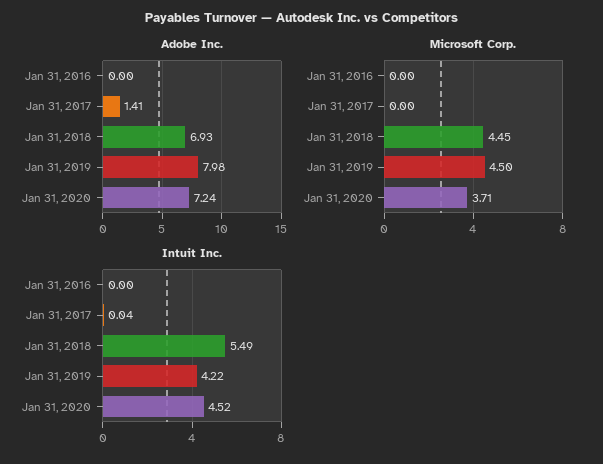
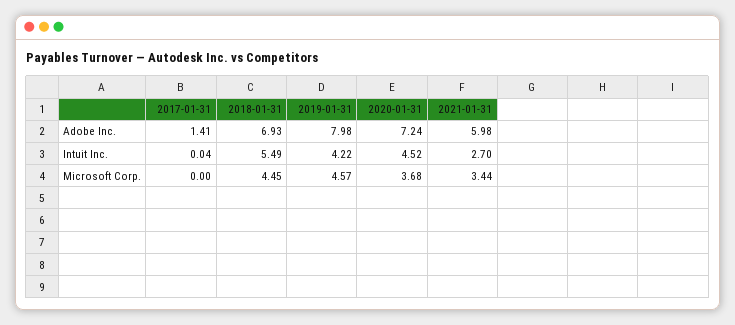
Adobe Inc., Jan 31, 2016: 0 -> none
Microsoft Corp., Jan 31, 2016: 0 -> none
Microsoft Corp., Jan 31, 2019: 4.5 -> 4.57
Microsoft Corp., Jan 31, 2020: 3.71 -> 3.68
Intuit Inc., Jan 31, 2016: 0 -> none
Adobe Inc., 2021-01-31: none -> 5.98
Intuit Inc., 2021-01-31: none -> 2.7
Microsoft Corp., 2021-01-31: none -> 3.44

